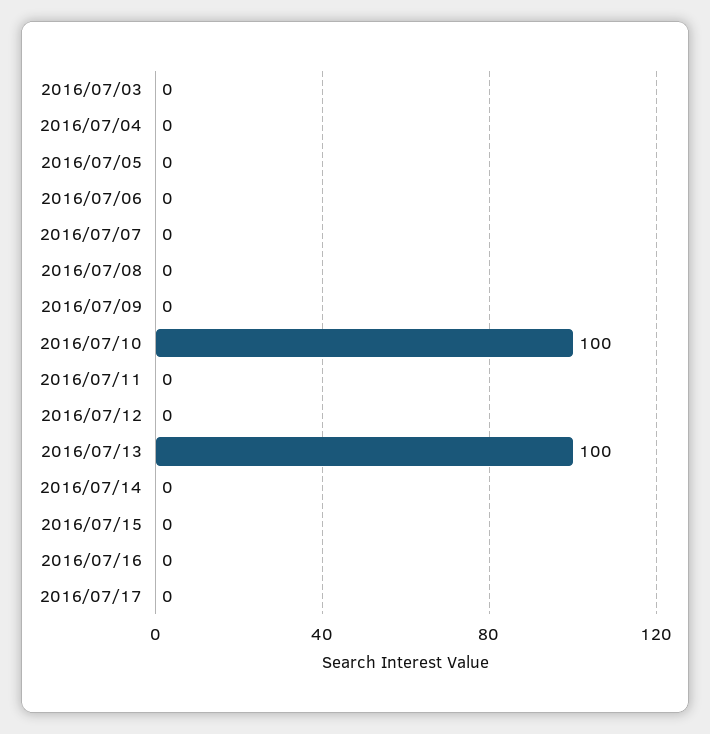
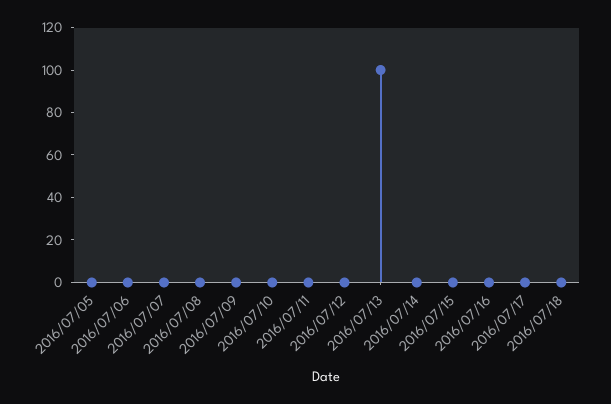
2016/07/03: 0 -> none
2016/07/04: 0 -> none
2016/07/10: 100 -> 0
2016/07/18: none -> 0

